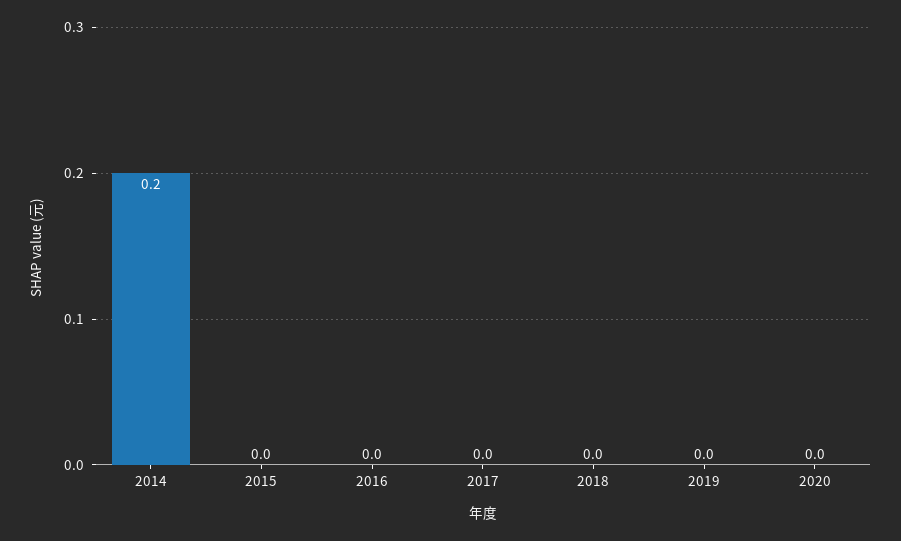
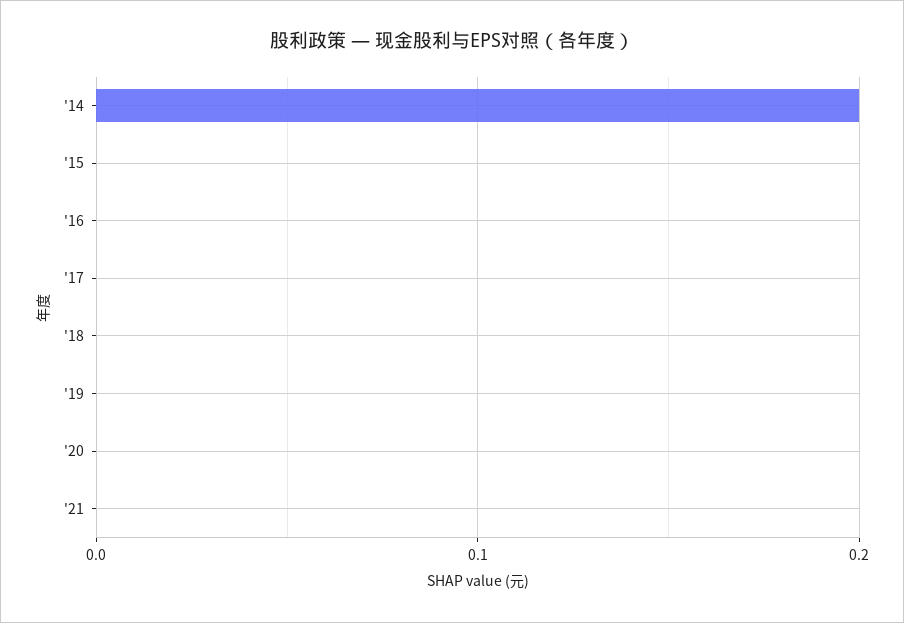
'21: none -> 0

